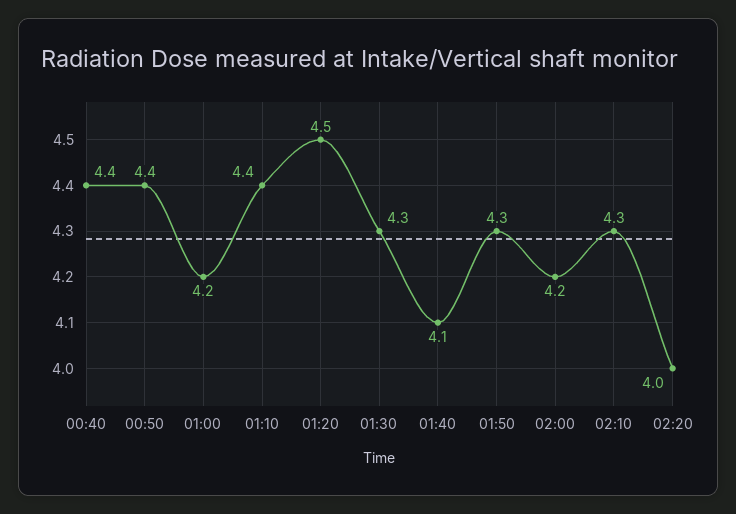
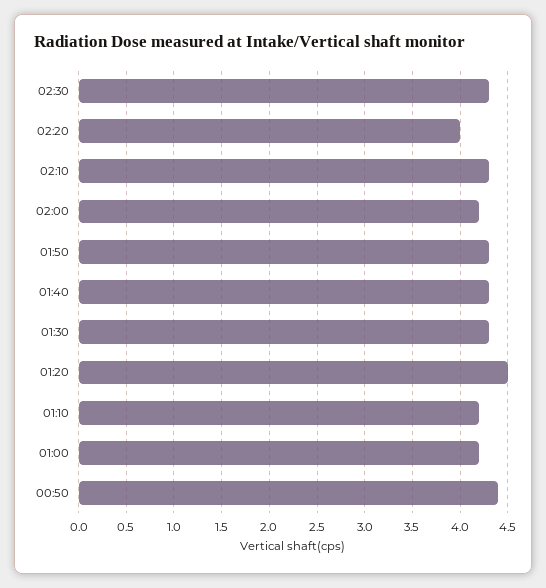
00:40: 4.4 -> none
01:10: 4.4 -> 4.2
01:40: 4.1 -> 4.3
02:30: none -> 4.3

